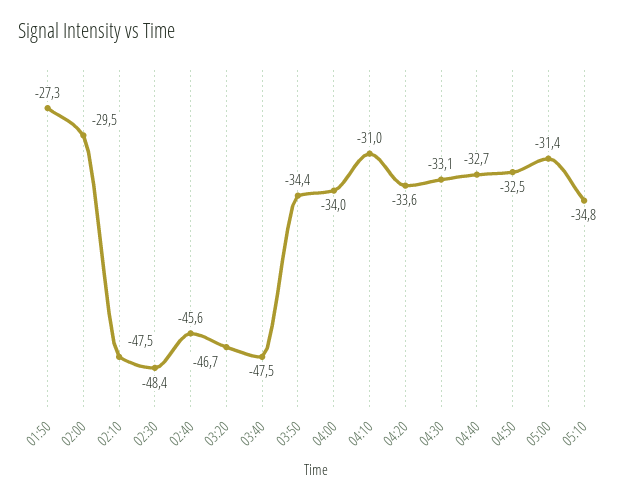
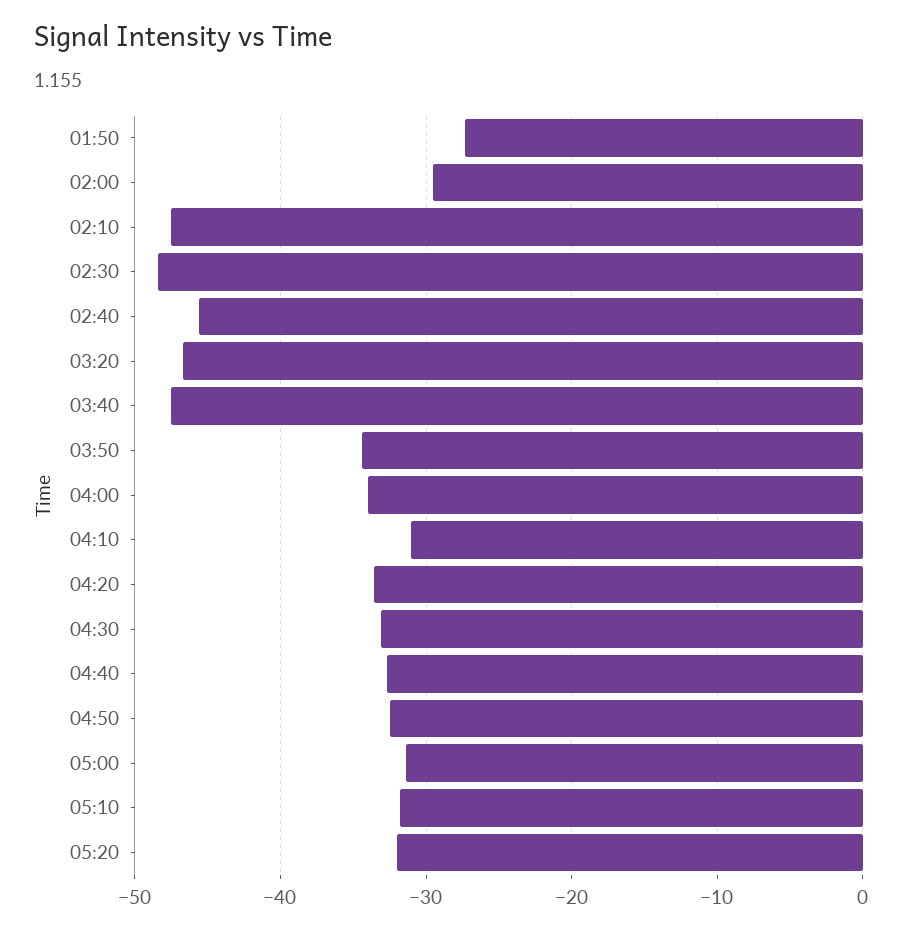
05:10: -34.8 -> -32
05:20: none -> -32

